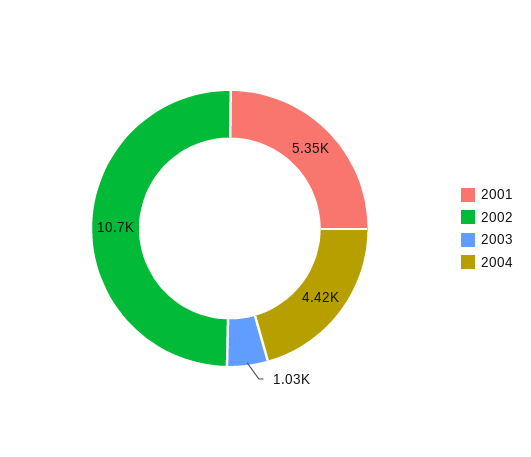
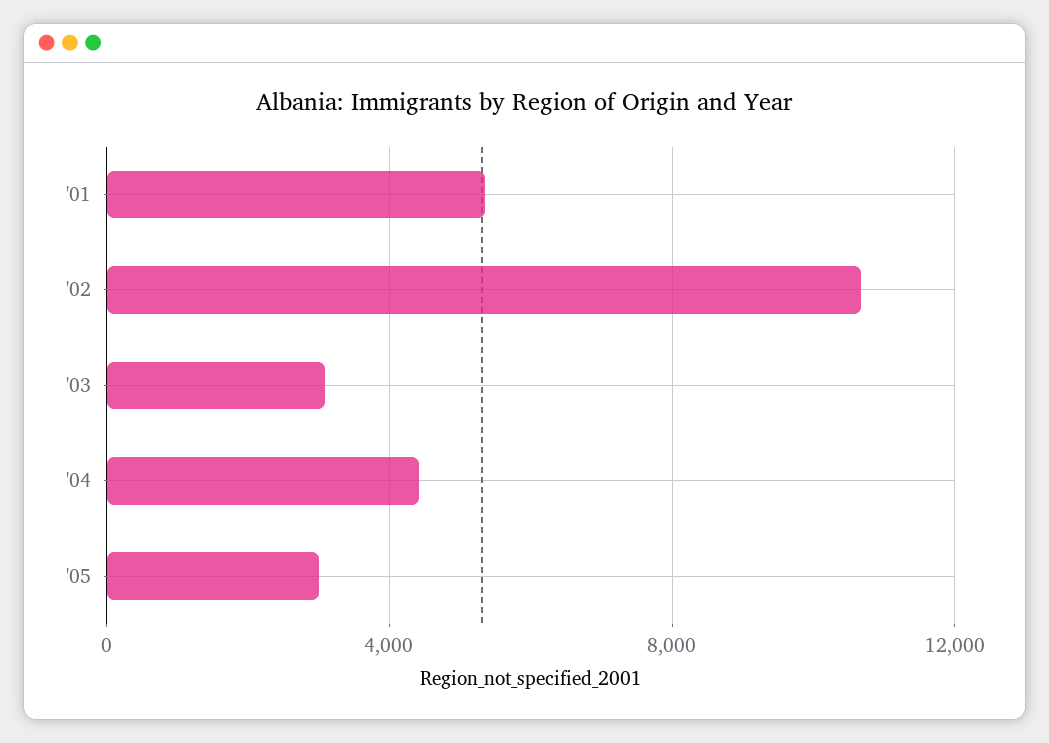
2003: 1030 -> 3000
'05: none -> 3000

